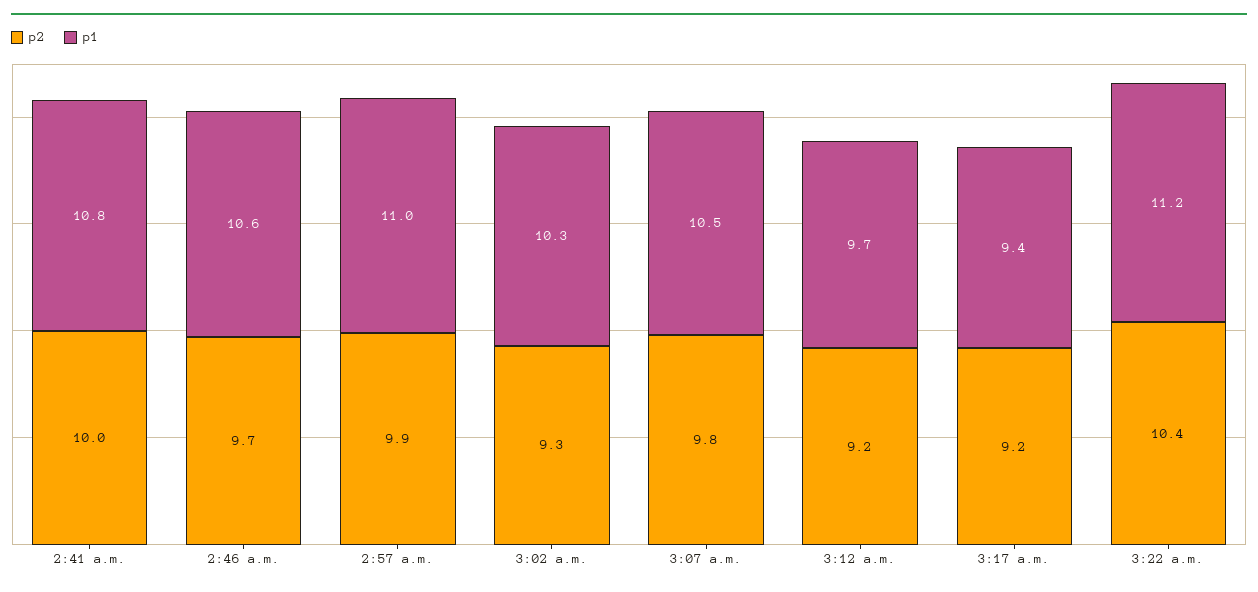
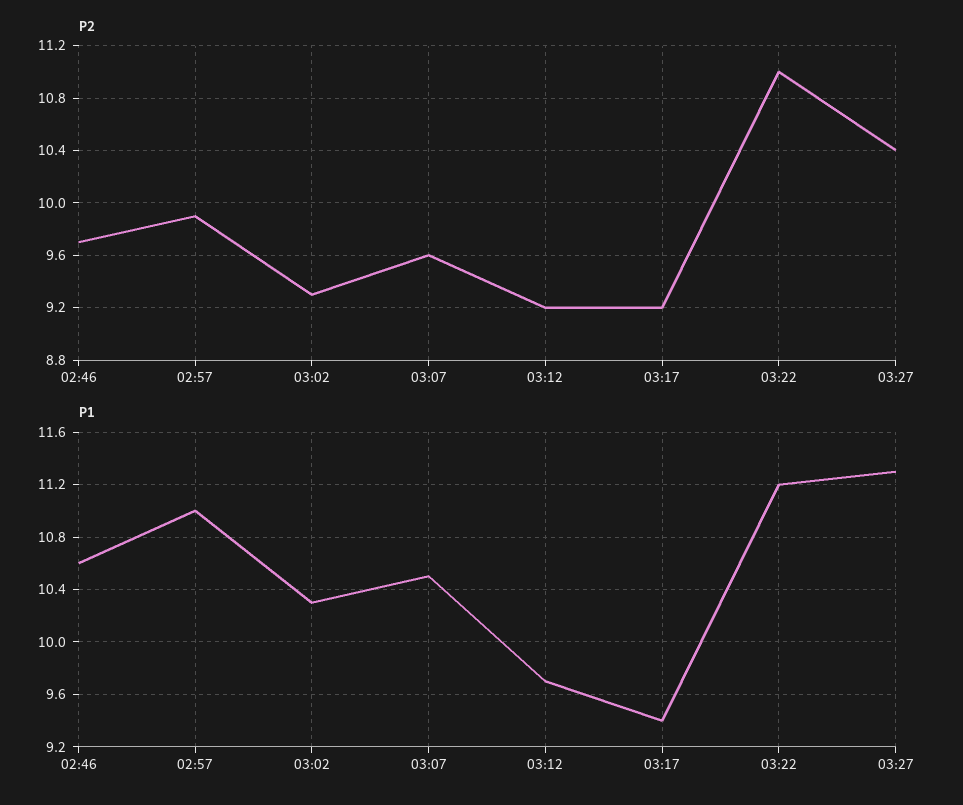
p2, 2:41 a.m.: 10 -> none
p1, 2:41 a.m.: 10.8 -> none
p2, 3:07 a.m.: 9.8 -> 9.6
p2, 3:22 a.m.: 10.4 -> 11
p2, 03:27: none -> 10.4
p1, 03:27: none -> 11.3

